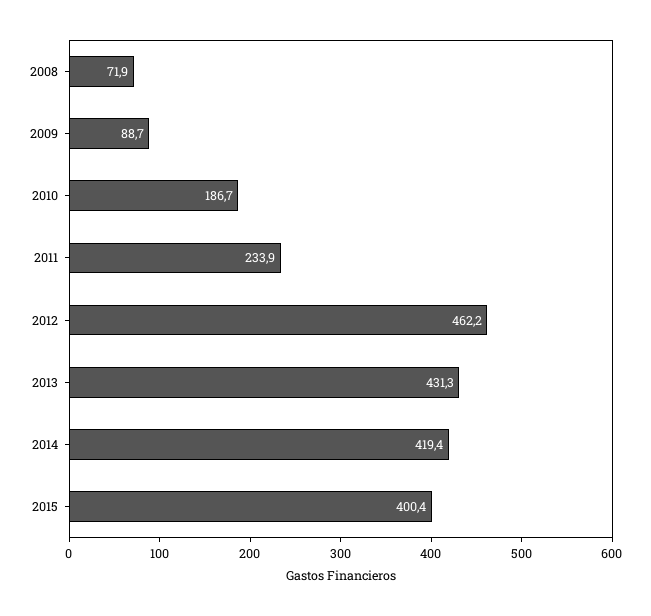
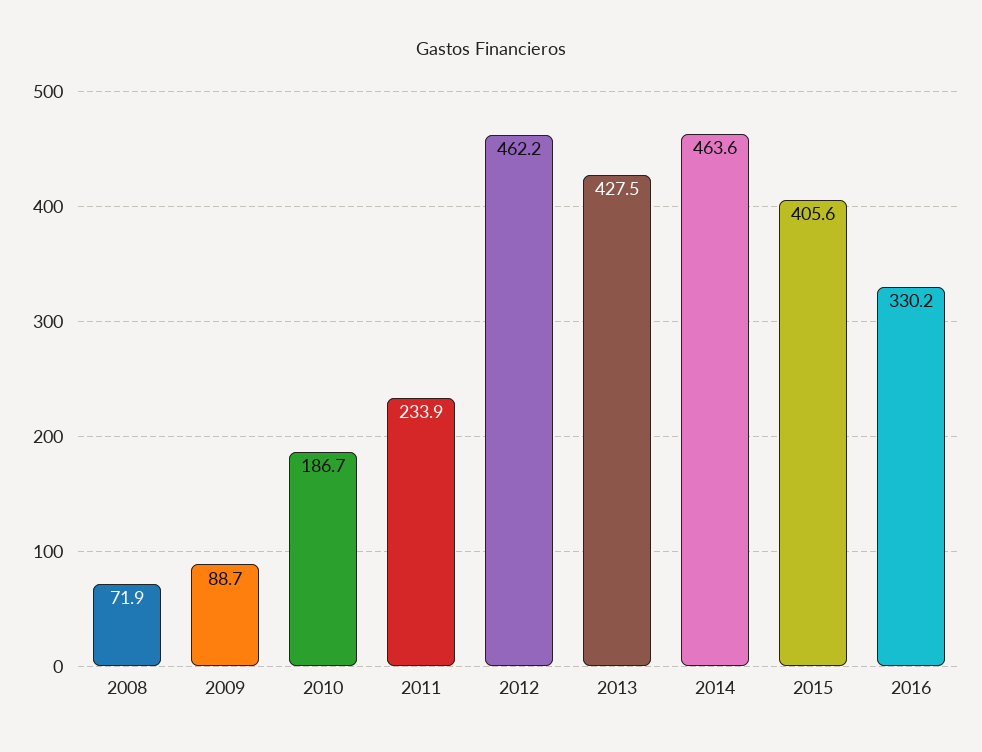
2013: 431.3 -> 427.5
2014: 419.4 -> 463.6
2015: 400.4 -> 405.6
2016: none -> 330.2

